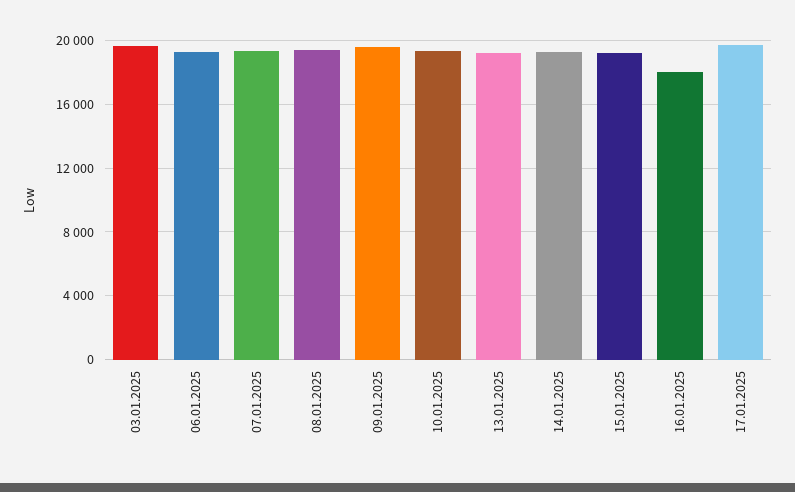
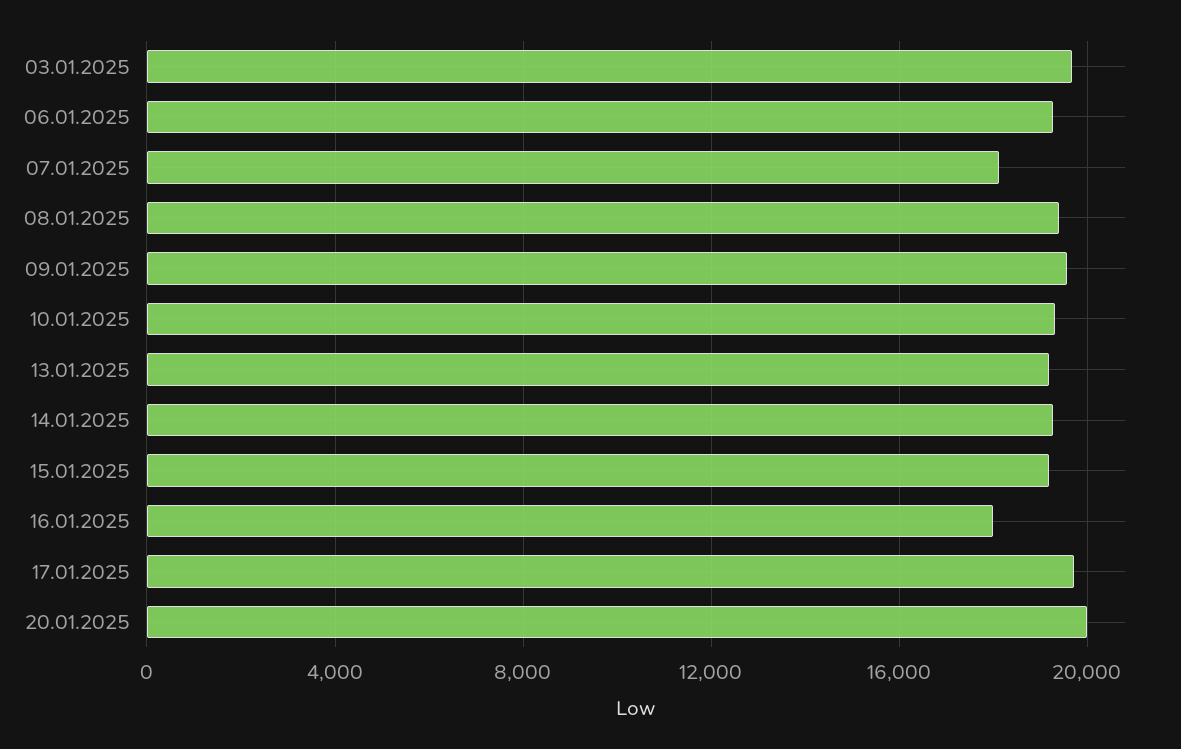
07.01.2025: 19500 -> 18000
20.01.2025: none -> 20000

